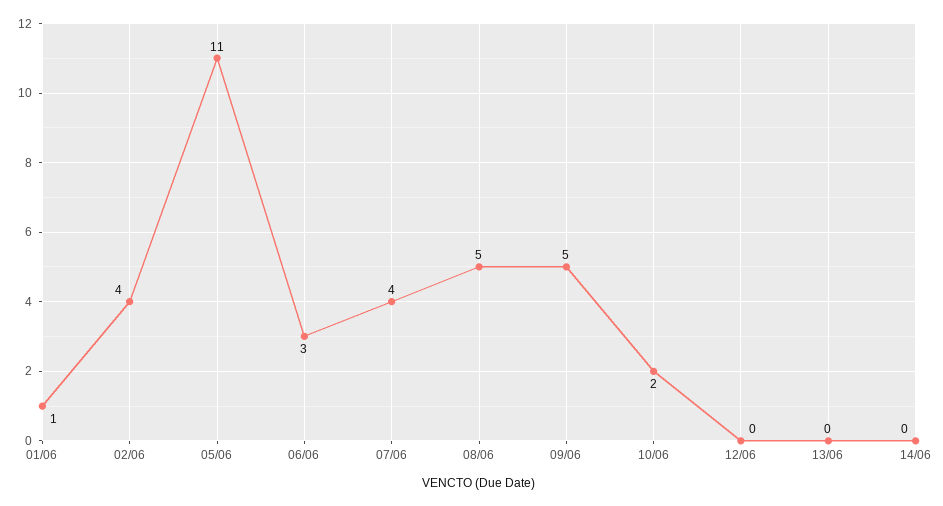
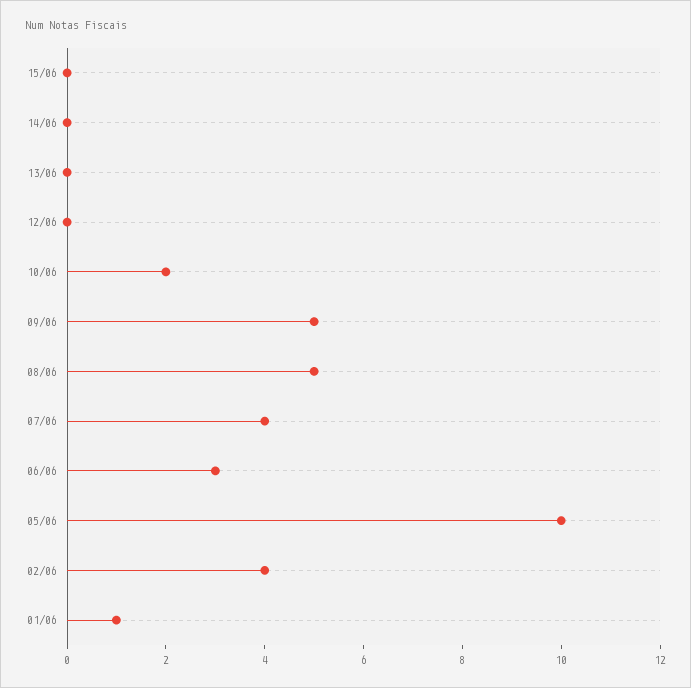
05/06: 11 -> 10
15/06: none -> 0

